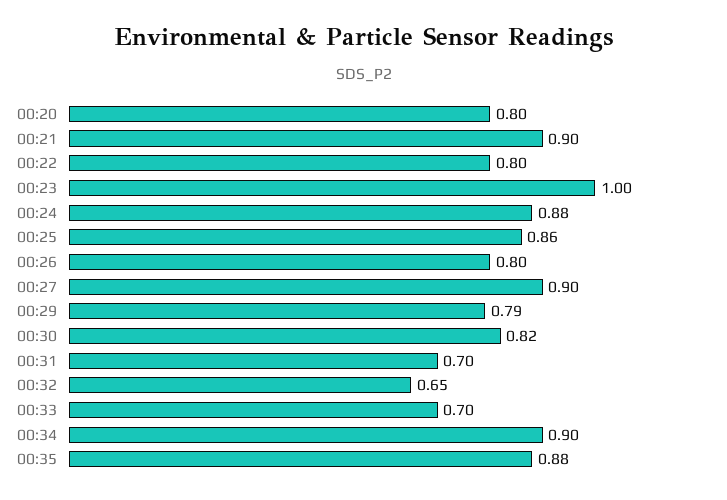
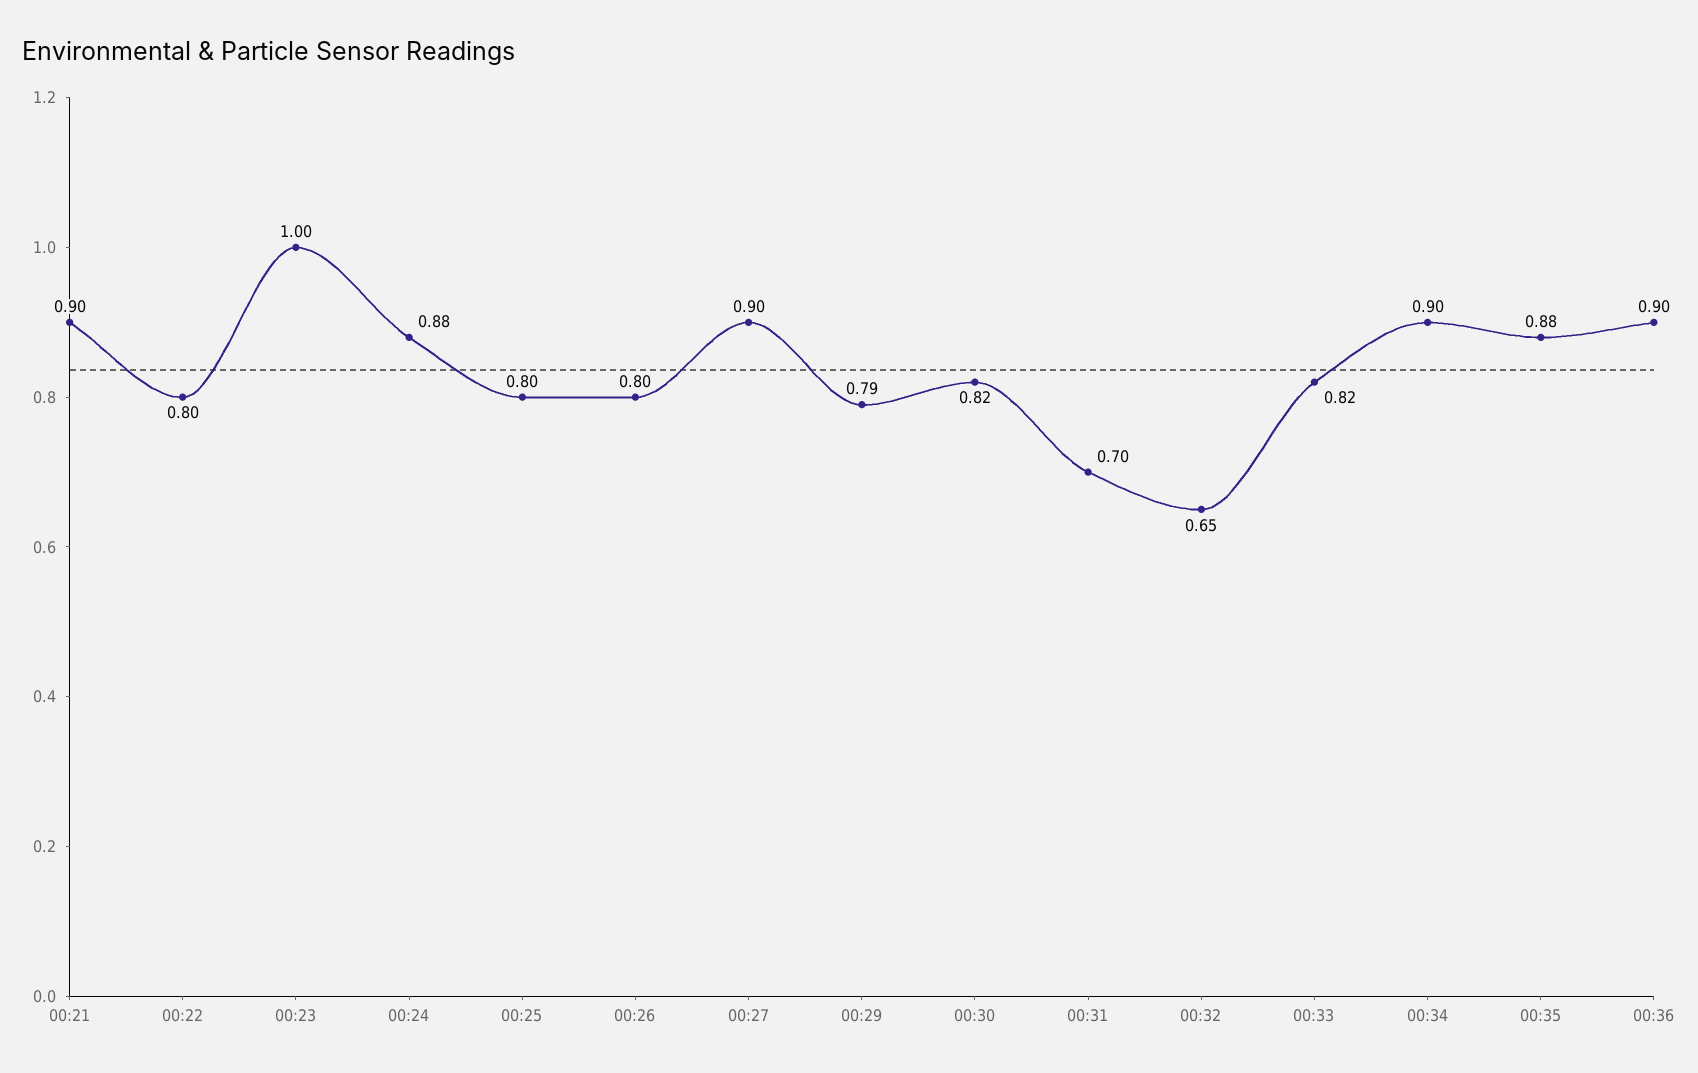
00:20: 0.8 -> none
00:25: 0.86 -> 0.8
00:33: 0.7 -> 0.82
00:36: none -> 0.9

